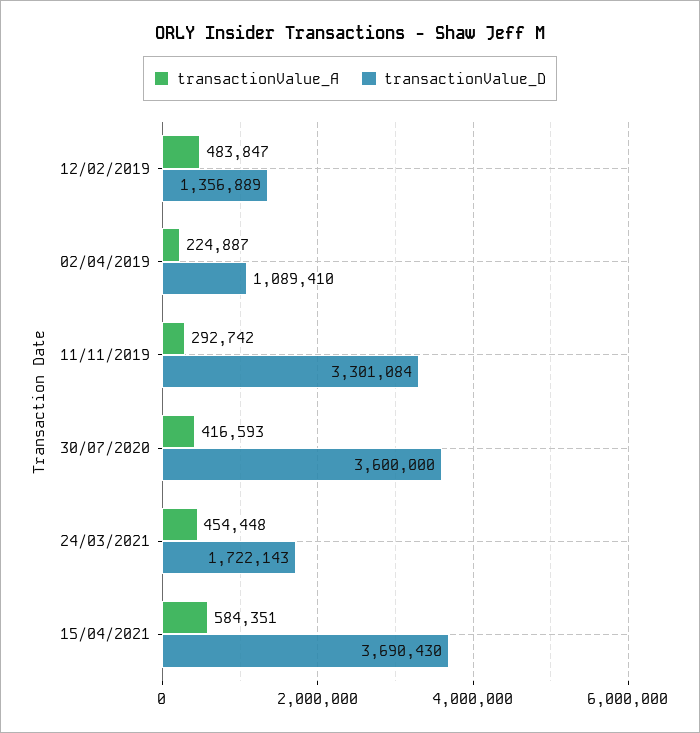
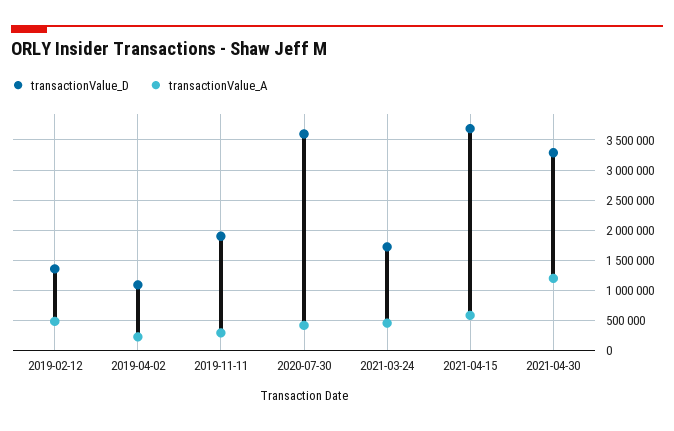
transactionValue_D, 11/11/2019: 3301084 -> 1900000
transactionValue_D, 2021-04-30: none -> 3300000
transactionValue_A, 2021-04-30: none -> 1200000

